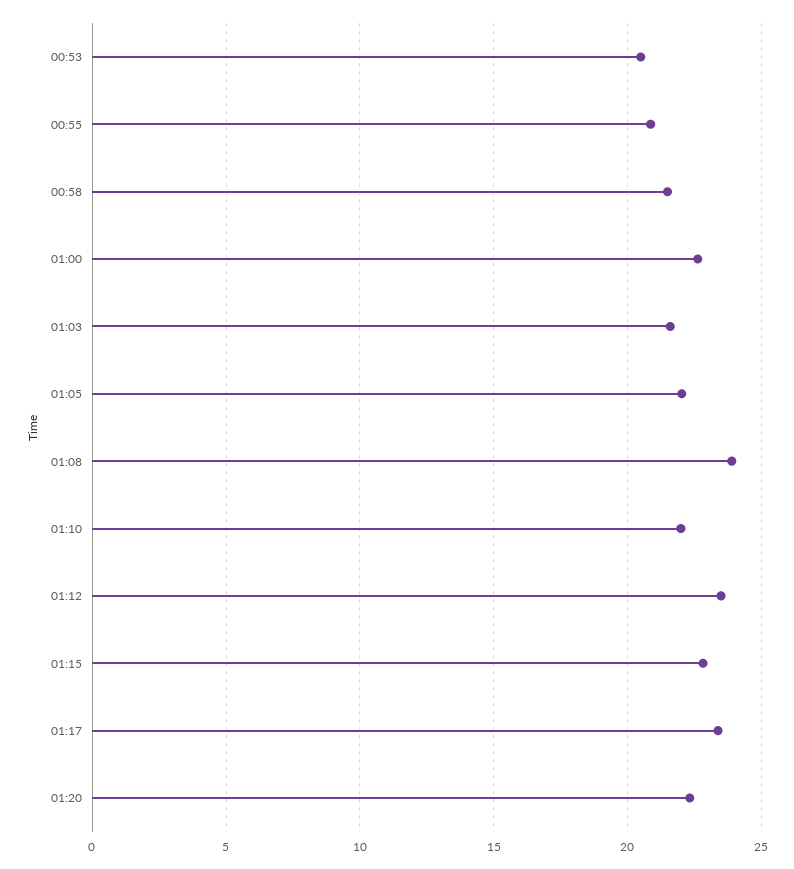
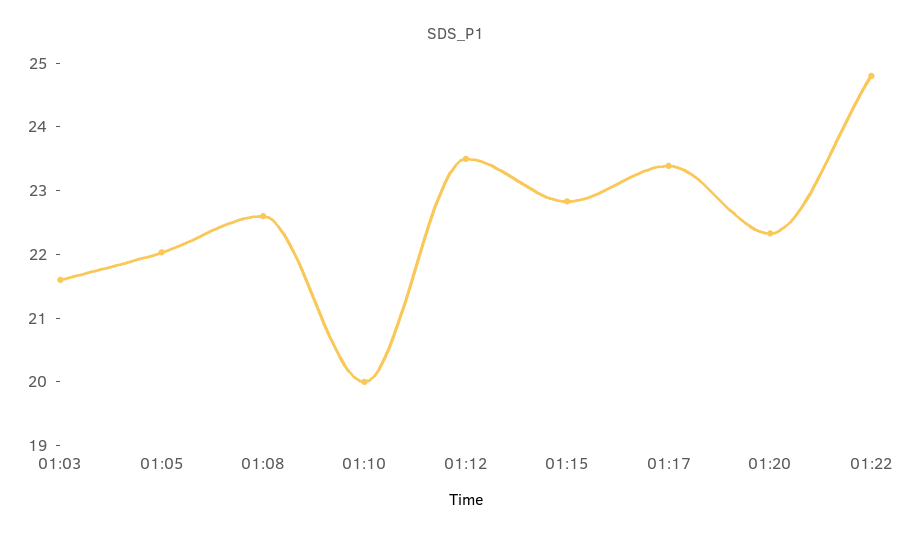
00:53: 20.5 -> none
00:55: 21 -> none
00:58: 21.5 -> none
01:00: 22.5 -> none
01:08: 24 -> 22.6
01:10: 22 -> 20
01:22: none -> 24.8

